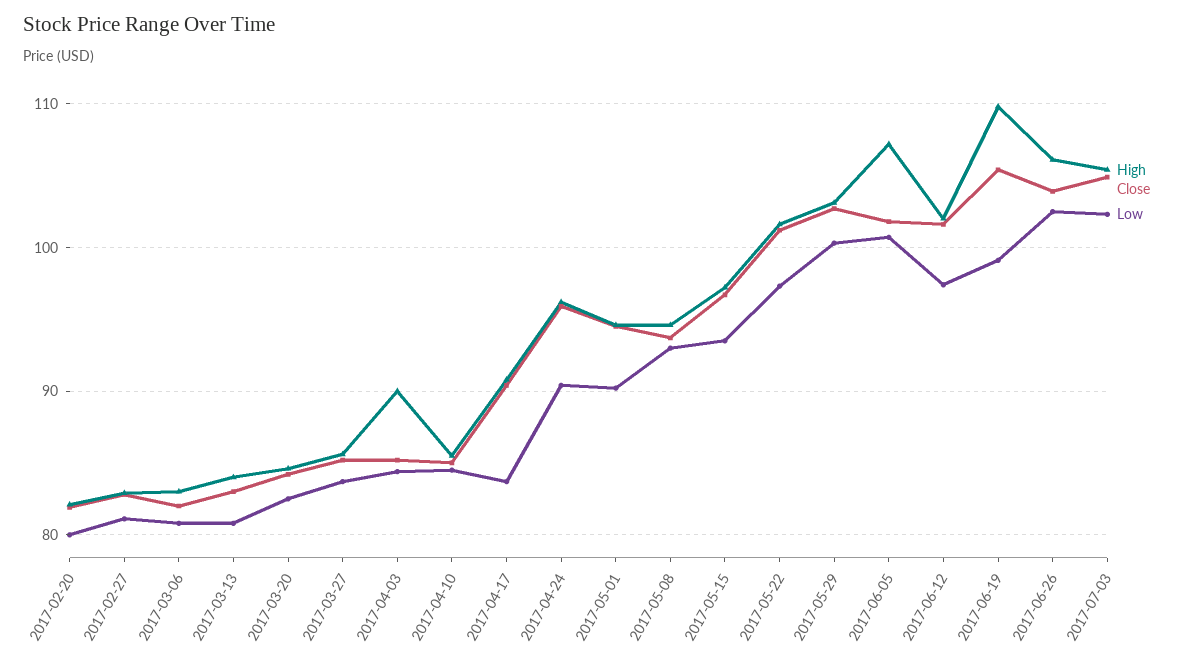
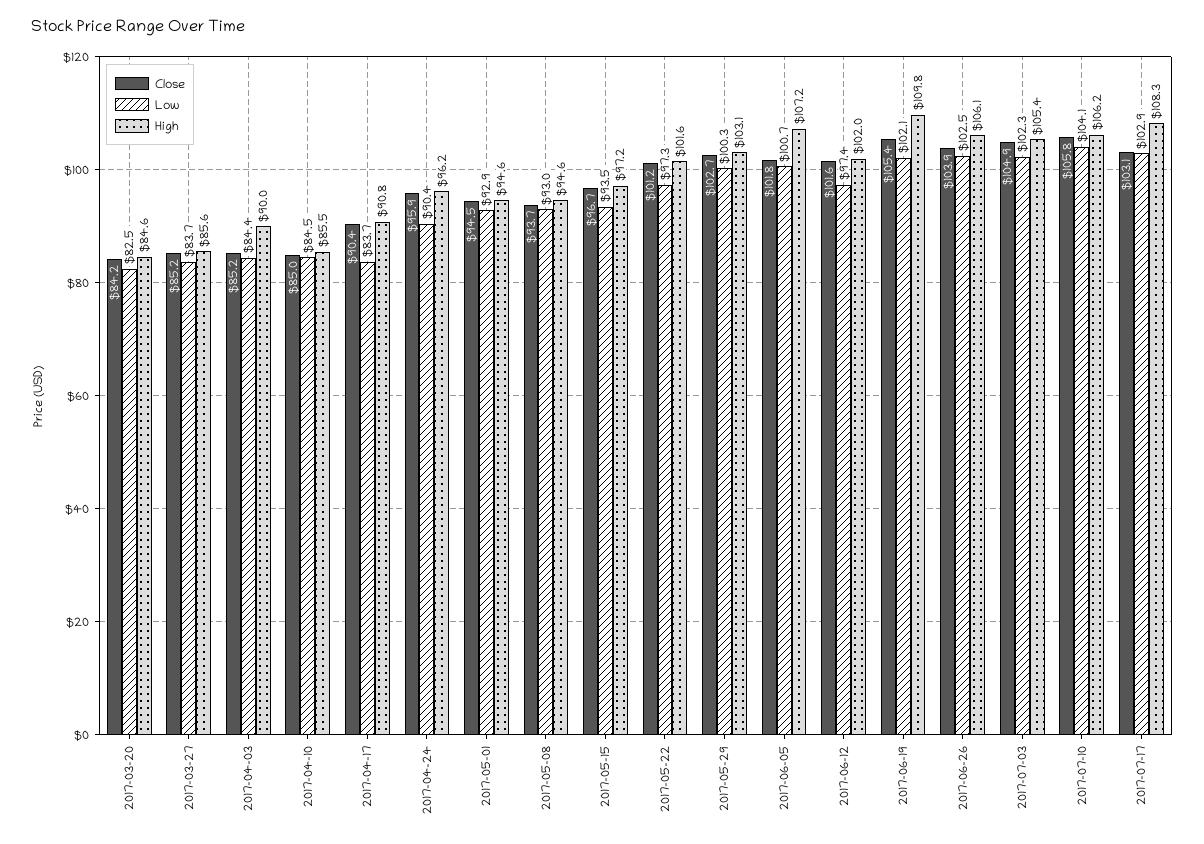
High, 2017-02-20: 82 -> none
Close, 2017-02-20: 82 -> none
Low, 2017-02-20: 80 -> none
High, 2017-02-27: 83 -> none
Close, 2017-02-27: 83 -> none
Low, 2017-02-27: 81 -> none
High, 2017-03-06: 83 -> none
Close, 2017-03-06: 82 -> none
Low, 2017-03-06: 81 -> none
High, 2017-03-13: 84 -> none
Close, 2017-03-13: 83 -> none
Low, 2017-03-13: 81 -> none
Low, 2017-05-01: 90 -> 92.9
Low, 2017-06-19: 99 -> 102.1
Close, 2017-07-10: none -> 105.8
Low, 2017-07-10: none -> 104.1
High, 2017-07-10: none -> 106.2
Close, 2017-07-17: none -> 103.1
Low, 2017-07-17: none -> 102.9
High, 2017-07-17: none -> 108.3

